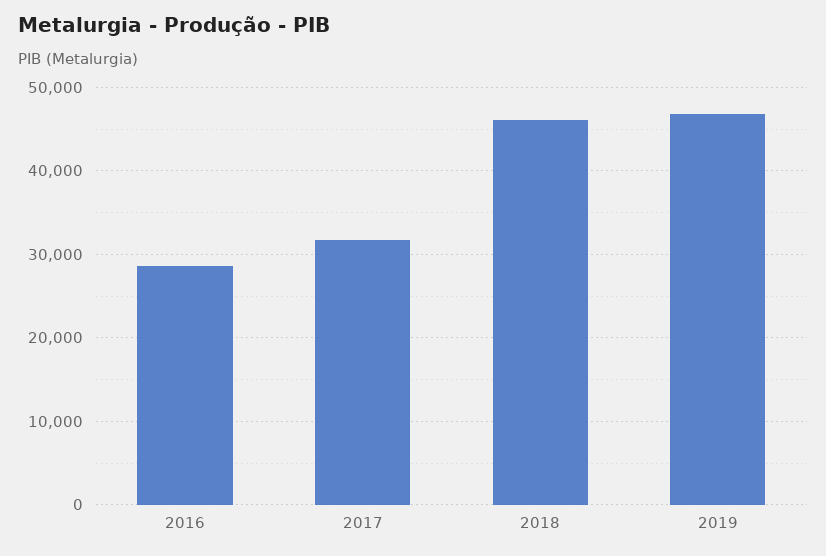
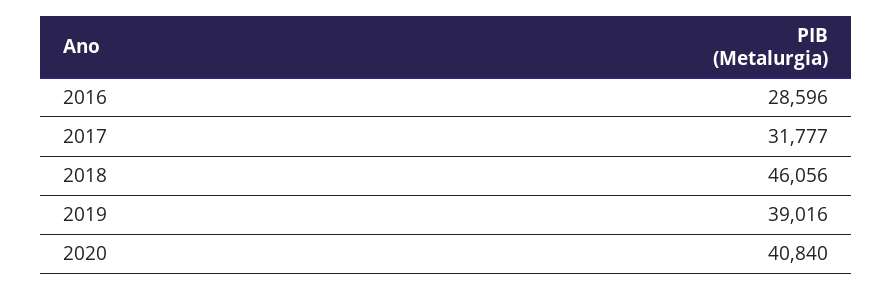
2019: 47000 -> 39016
2020: none -> 40840

